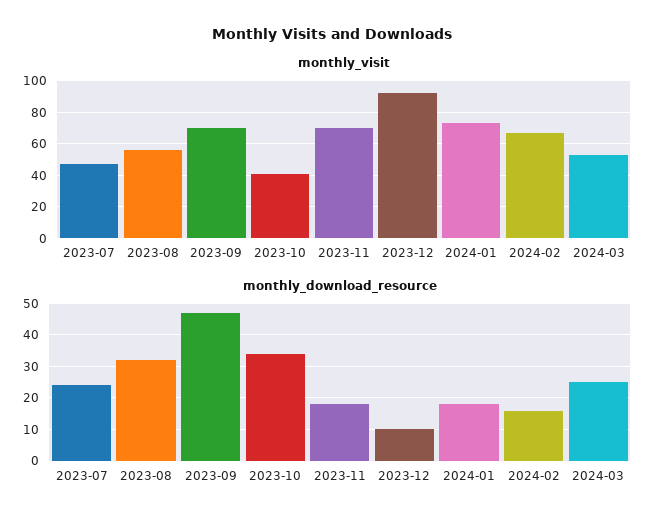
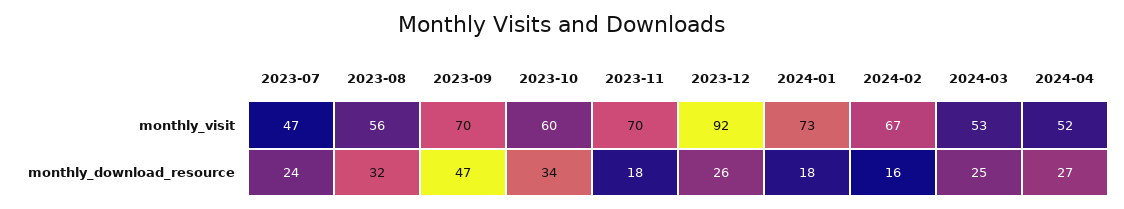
monthly_visit, 2023-10: 40 -> 60
monthly_download_resource, 2023-12: 10 -> 26
monthly_visit, 2024-04: none -> 52
monthly_download_resource, 2024-04: none -> 27

